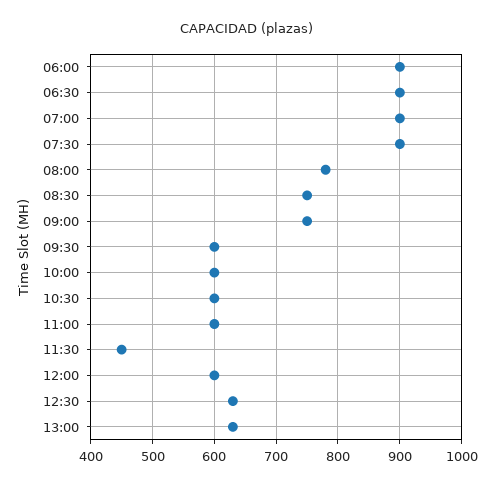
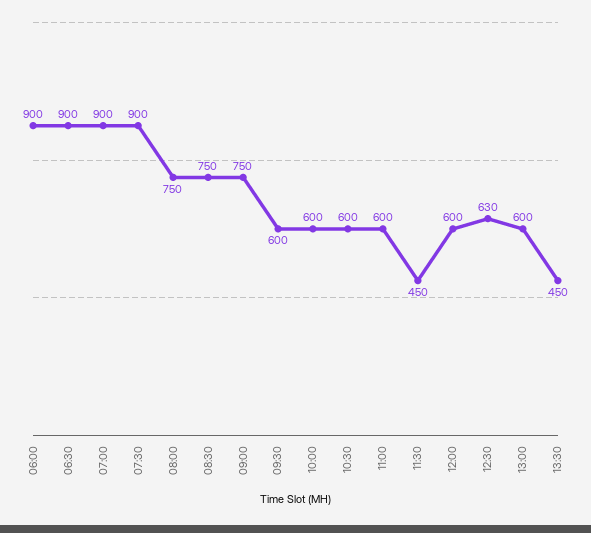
08:00: 780 -> 750
13:00: 630 -> 600
13:30: none -> 450

